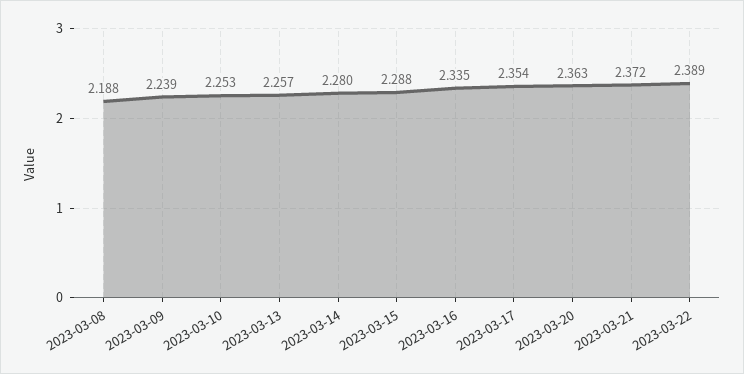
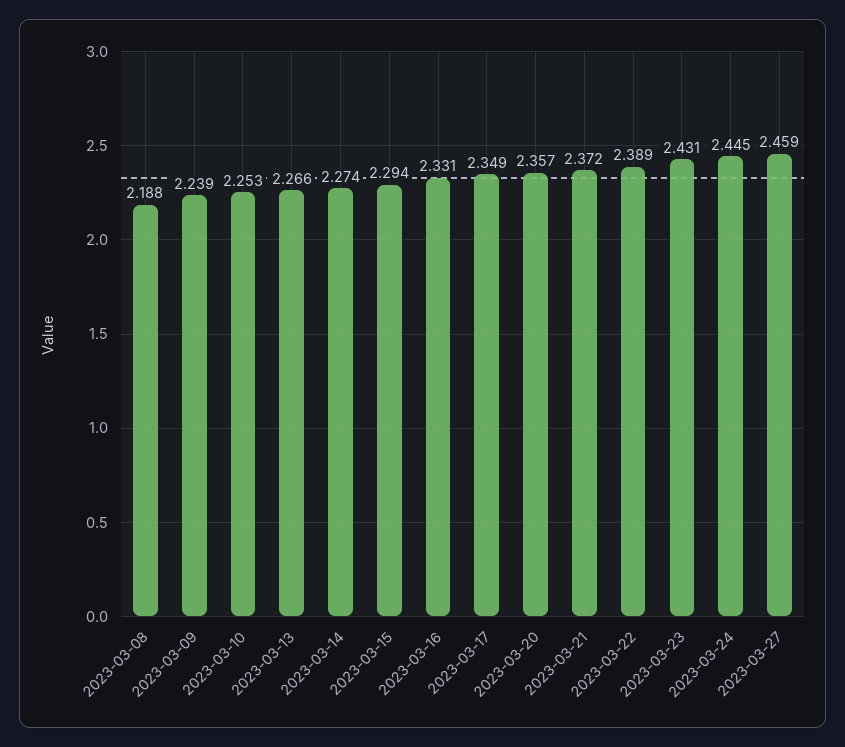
2023-03-13: 2.257 -> 2.266
2023-03-14: 2.28 -> 2.274
2023-03-15: 2.288 -> 2.294
2023-03-16: 2.335 -> 2.331
2023-03-17: 2.354 -> 2.349
2023-03-20: 2.363 -> 2.357
2023-03-23: none -> 2.431
2023-03-24: none -> 2.445
2023-03-27: none -> 2.459

